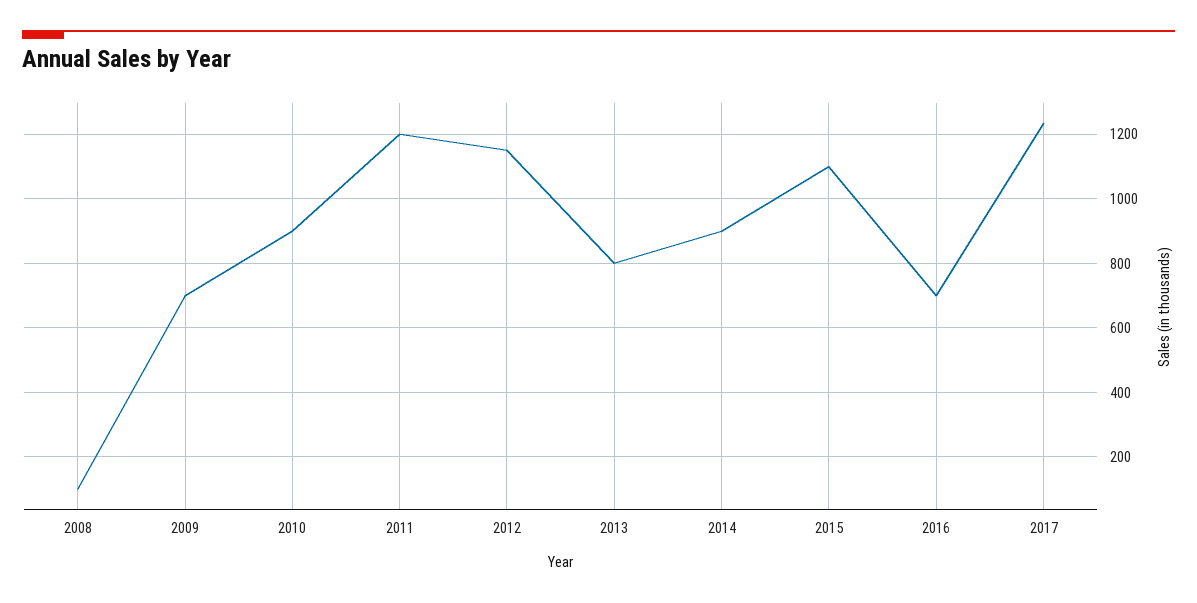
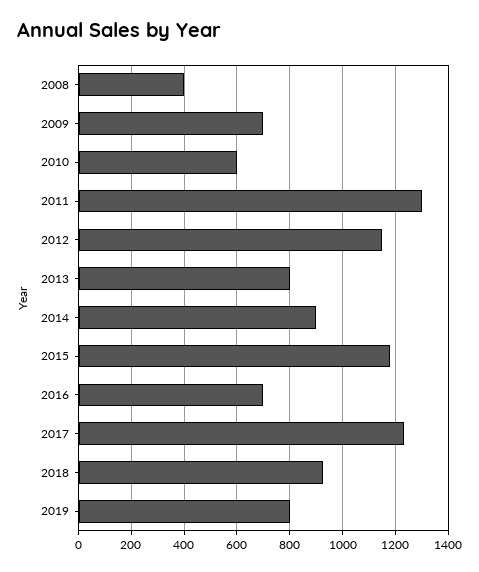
2008: 100 -> 400
2010: 900 -> 600
2011: 1200 -> 1300
2015: 1100 -> 1175
2018: none -> 925
2019: none -> 800

